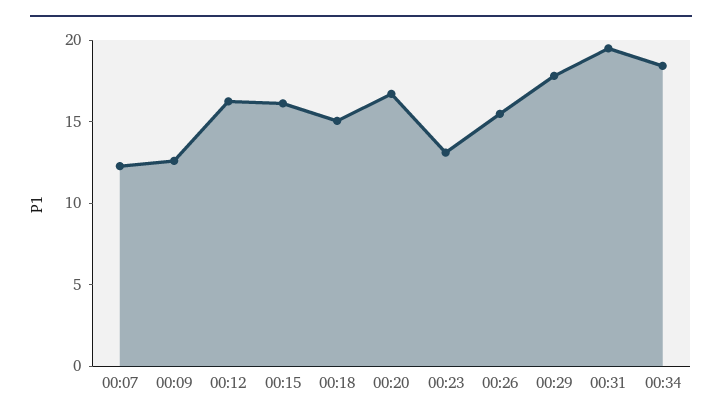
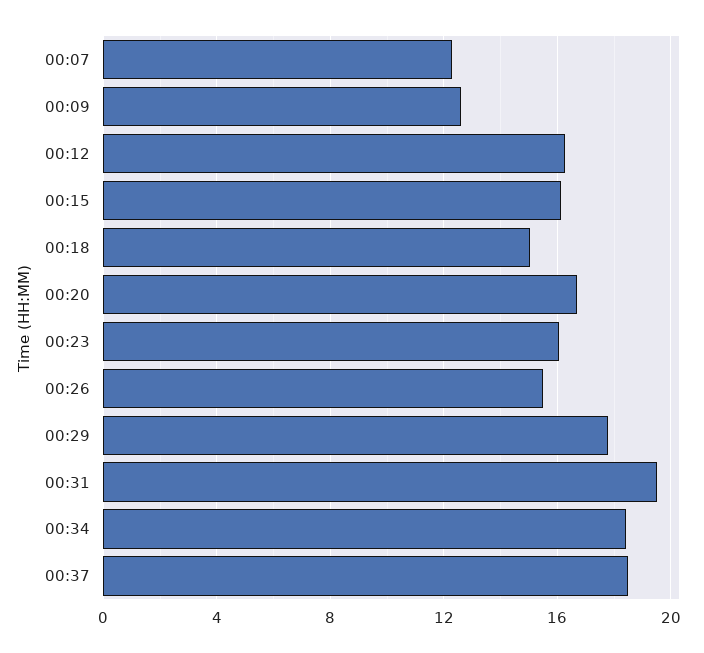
00:23: 13 -> 16
00:37: none -> 18.5

